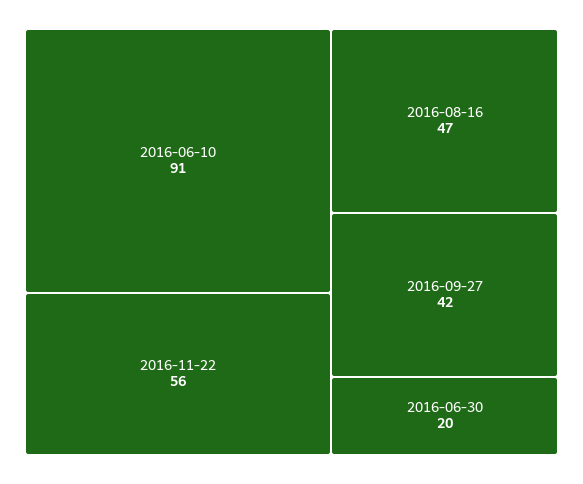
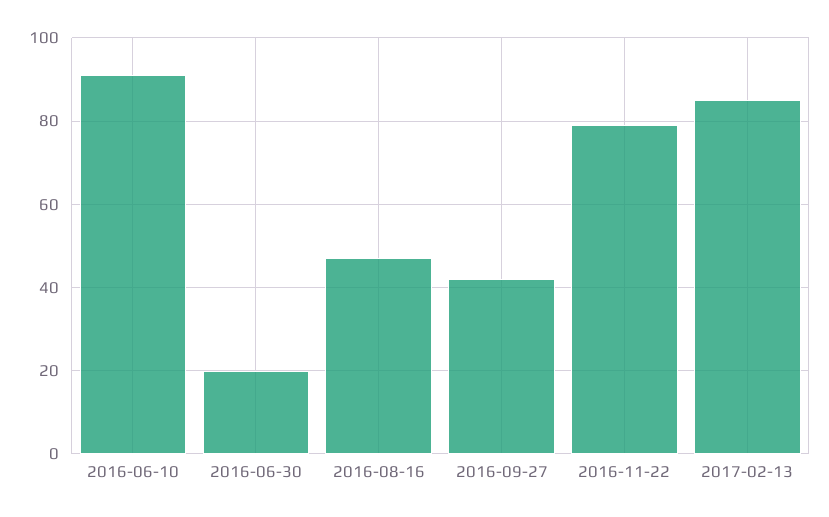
2016-11-22: 56 -> 80
2017-02-13: none -> 85

